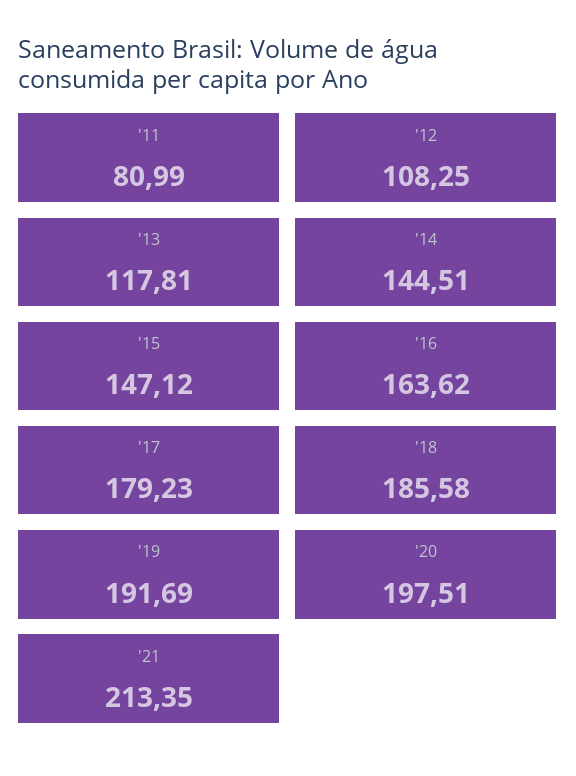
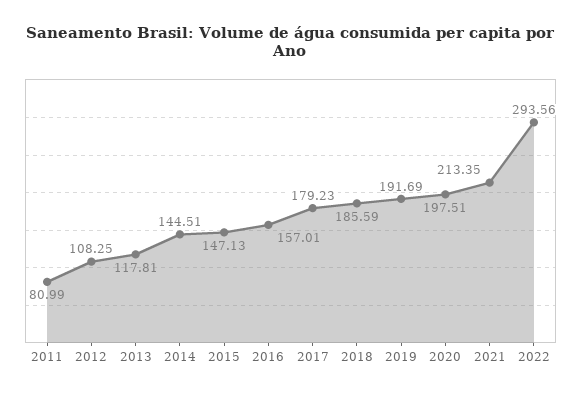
'15: 147.12 -> 147.13
'16: 163.62 -> 157.01
'18: 185.58 -> 185.59
2022: none -> 293.56

